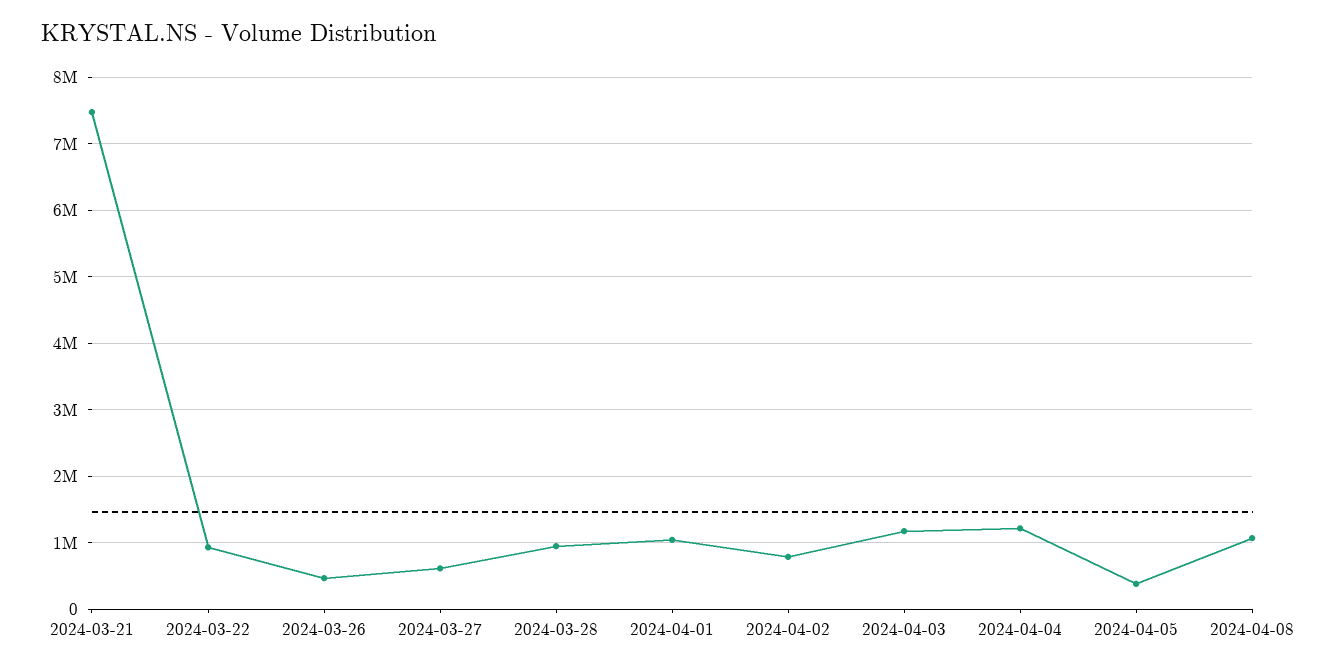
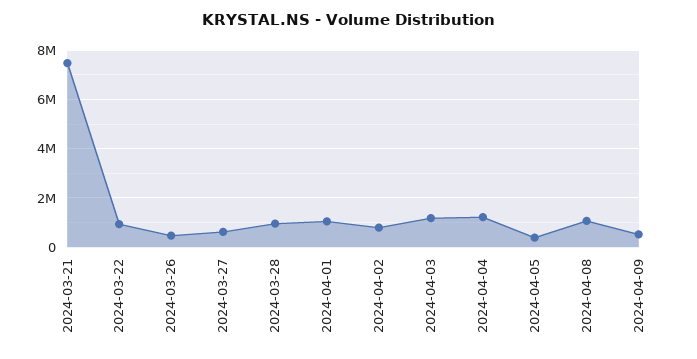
2024-04-09: none -> 500000

